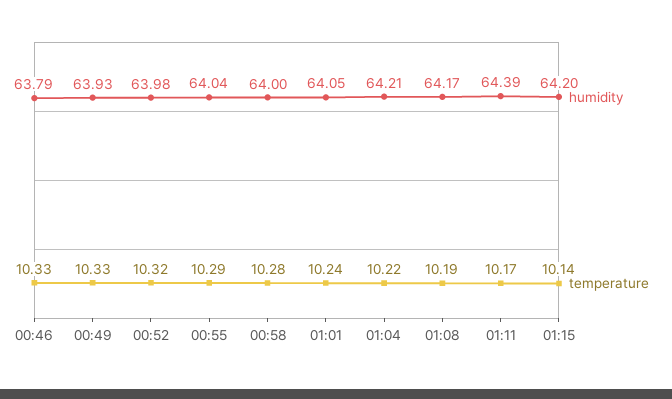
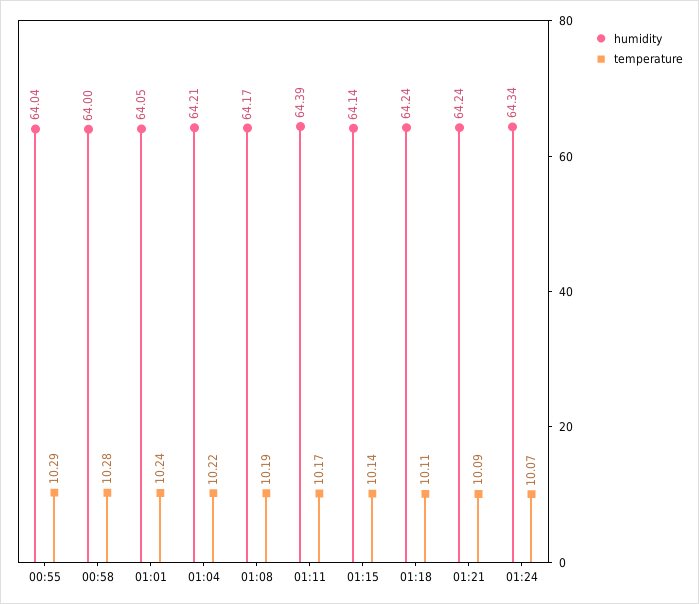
humidity, 00:46: 63.79 -> none
temperature, 00:46: 10.33 -> none
humidity, 00:49: 63.93 -> none
temperature, 00:49: 10.33 -> none
humidity, 00:52: 63.98 -> none
temperature, 00:52: 10.32 -> none
humidity, 01:15: 64.2 -> 64.14
humidity, 01:18: none -> 64.24
temperature, 01:18: none -> 10.11
humidity, 01:21: none -> 64.24
temperature, 01:21: none -> 10.09
humidity, 01:24: none -> 64.34
temperature, 01:24: none -> 10.07

